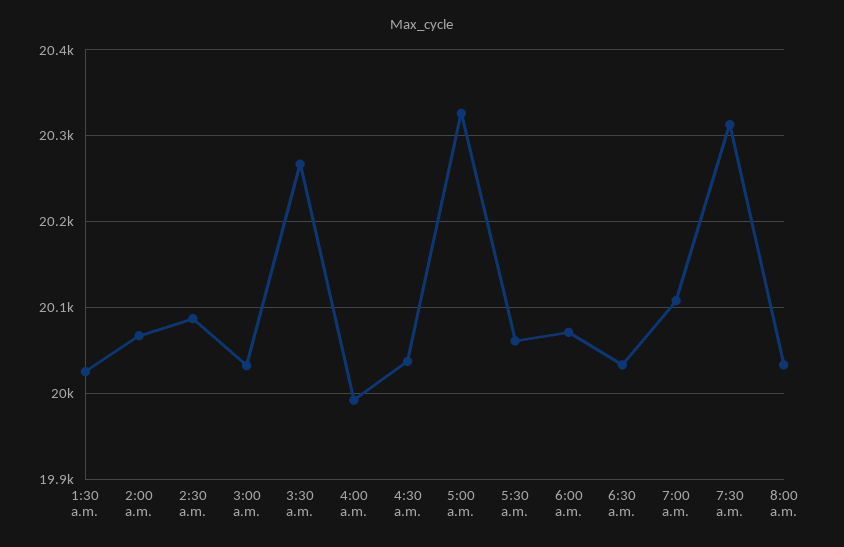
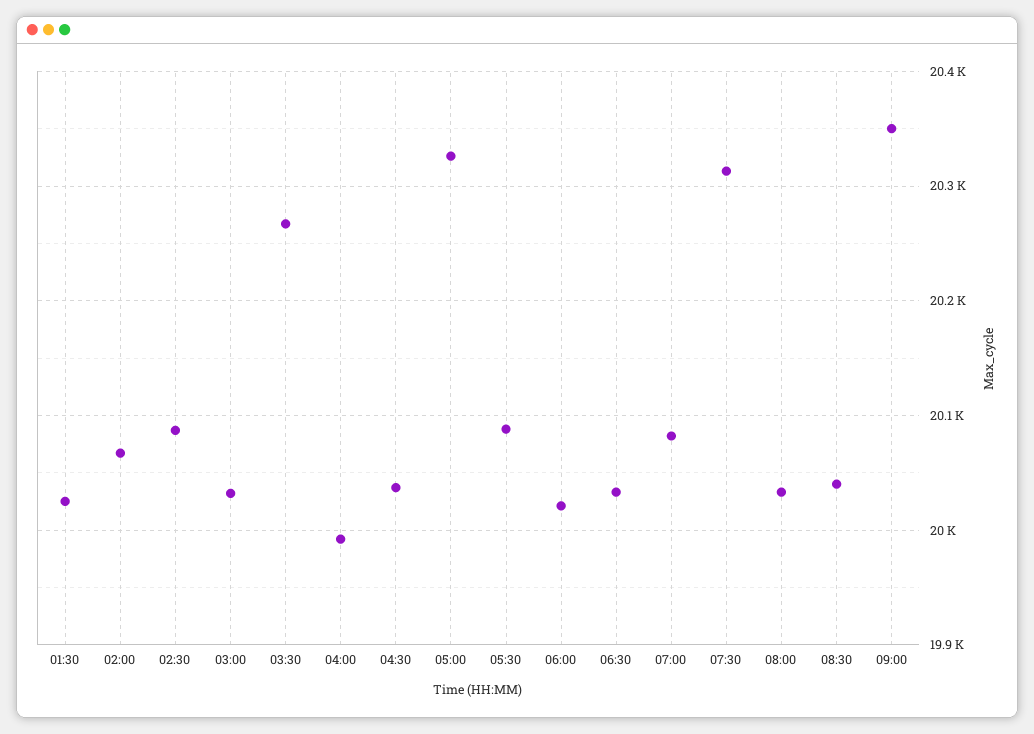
5:30 a.m.: 20060 -> 20090
6:00 a.m.: 20070 -> 20020
7:00 a.m.: 20110 -> 20080
08:30: none -> 20040
09:00: none -> 20350

